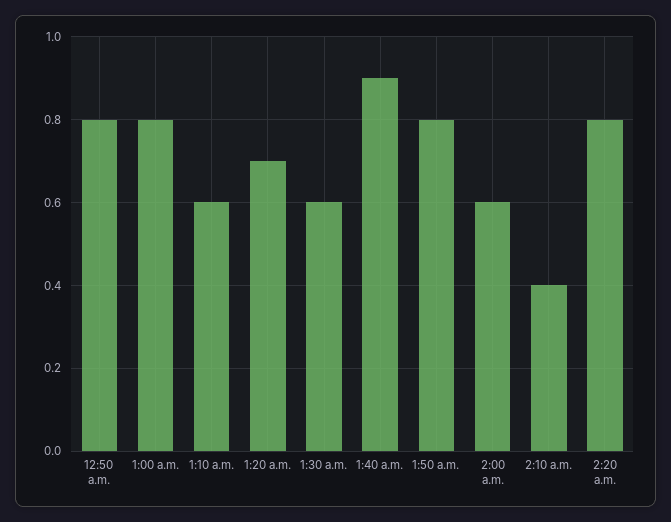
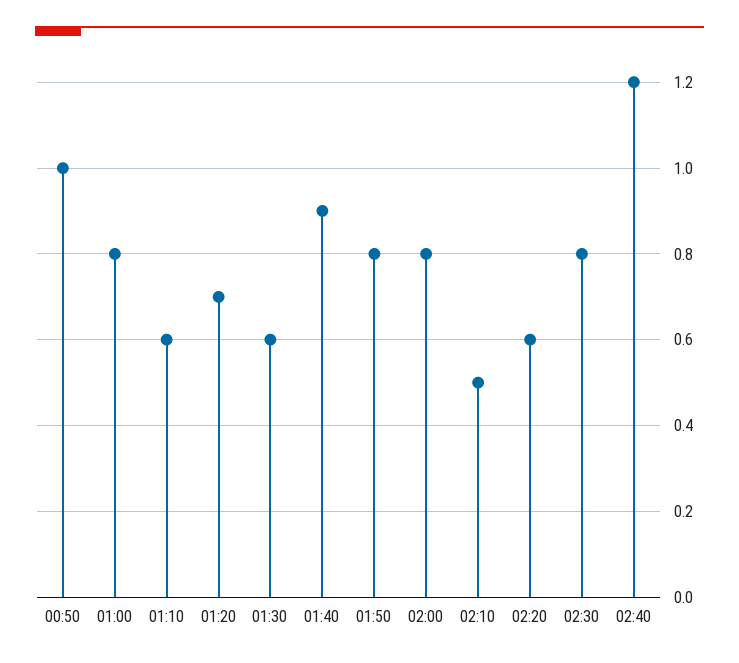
12:50 a.m.: 0.8 -> 1
2:00 a.m.: 0.6 -> 0.8
2:10 a.m.: 0.4 -> 0.5
2:20 a.m.: 0.8 -> 0.6
02:30: none -> 0.8
02:40: none -> 1.2

